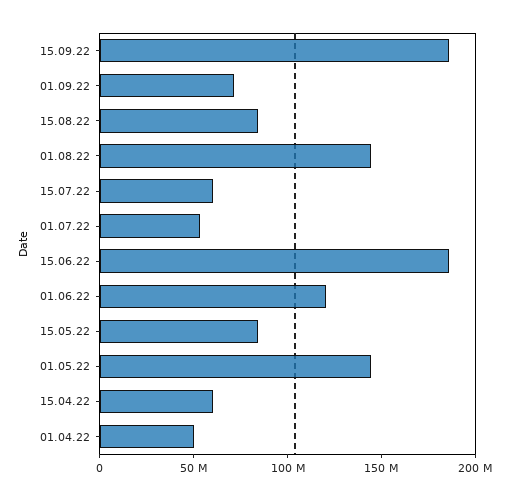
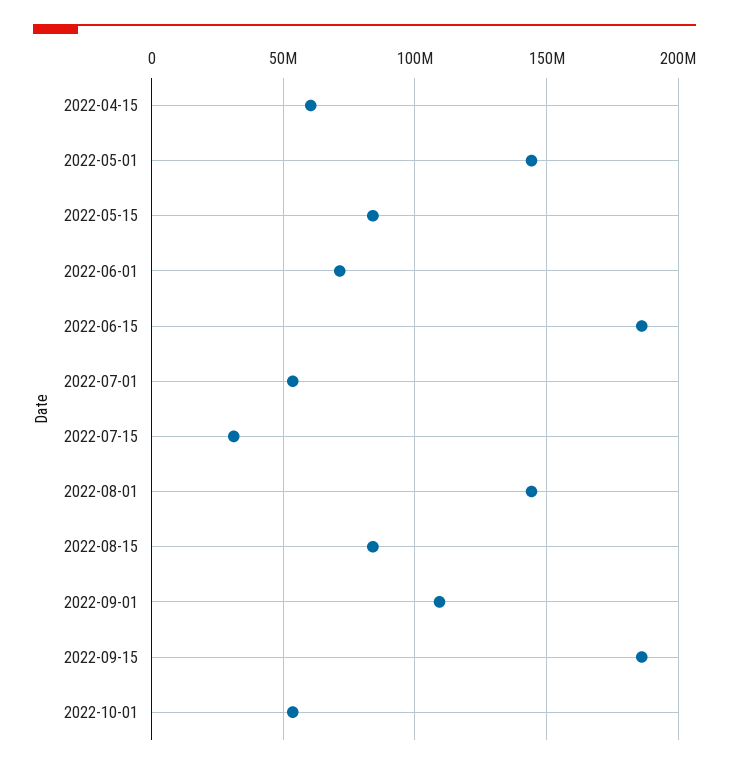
01.09.22: 70000000 -> 110000000
15.07.22: 60000000 -> 30000000
01.06.22: 120000000 -> 70000000
01.04.22: 50000000 -> none
2022-10-01: none -> 55000000

